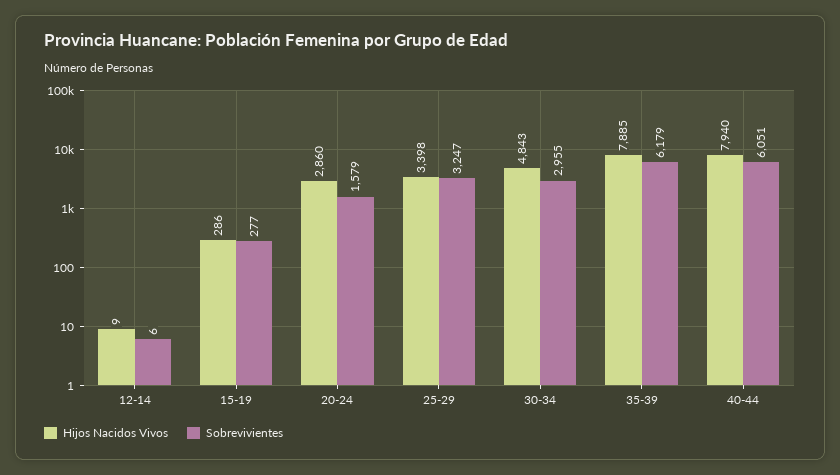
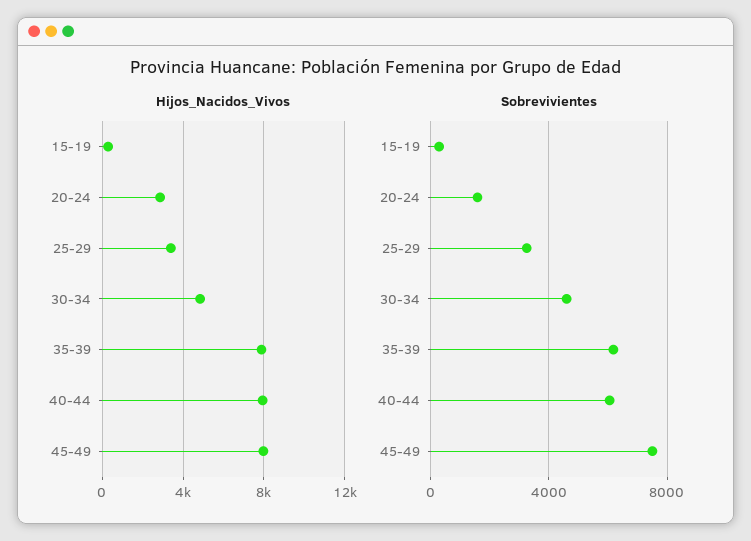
Hijos Nacidos Vivos, 12-14: 9 -> none
Sobrevivientes, 12-14: 6 -> none
Sobrevivientes, 30-34: 2955 -> 4500
Hijos Nacidos Vivos, 45-49: none -> 8000
Sobrevivientes, 45-49: none -> 7500

